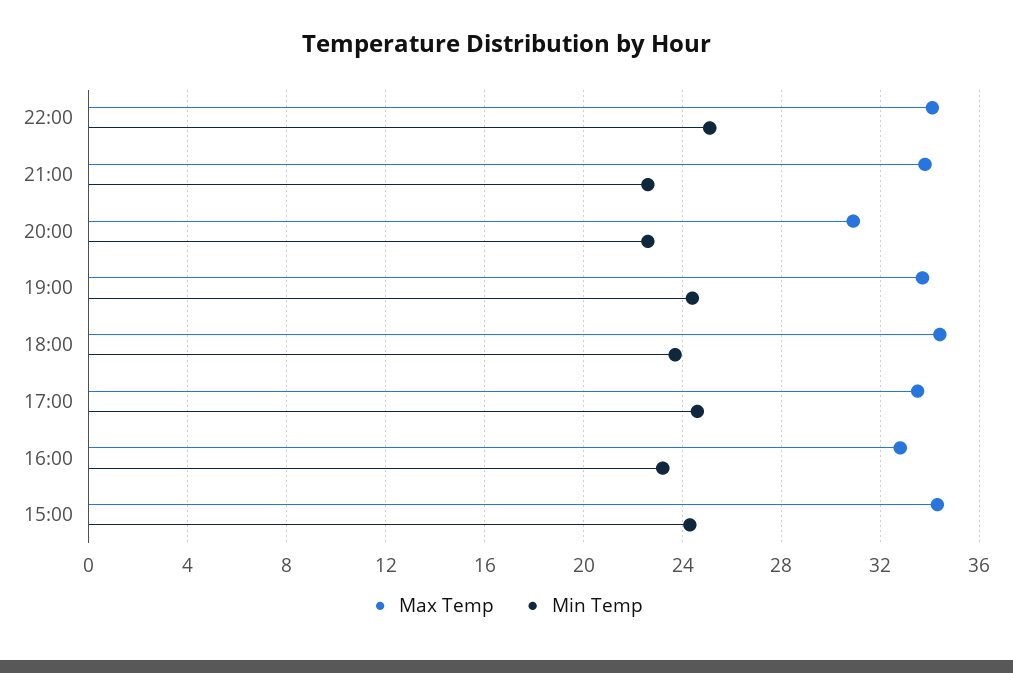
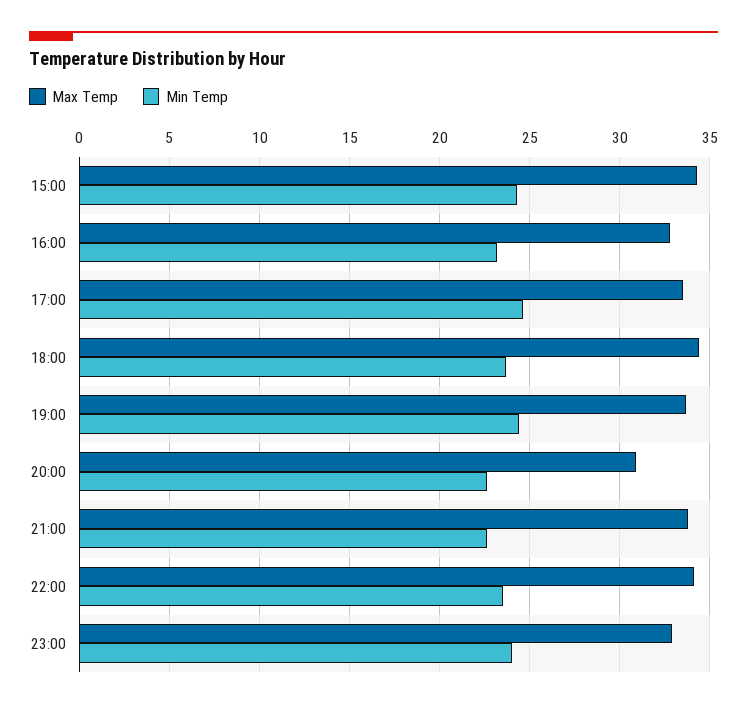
Min Temp, 22:00: 25 -> 23.5
Max Temp, 23:00: none -> 33
Min Temp, 23:00: none -> 24

